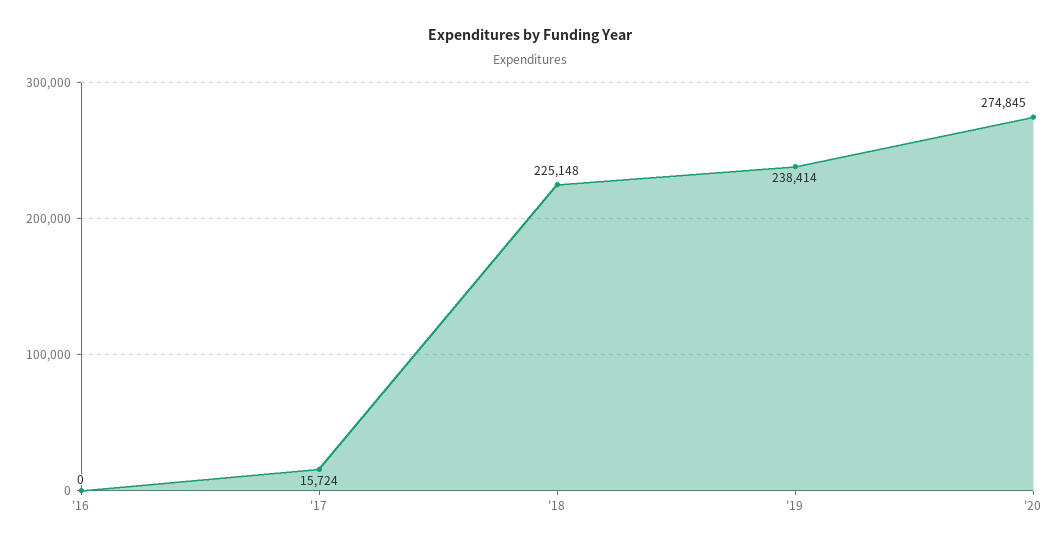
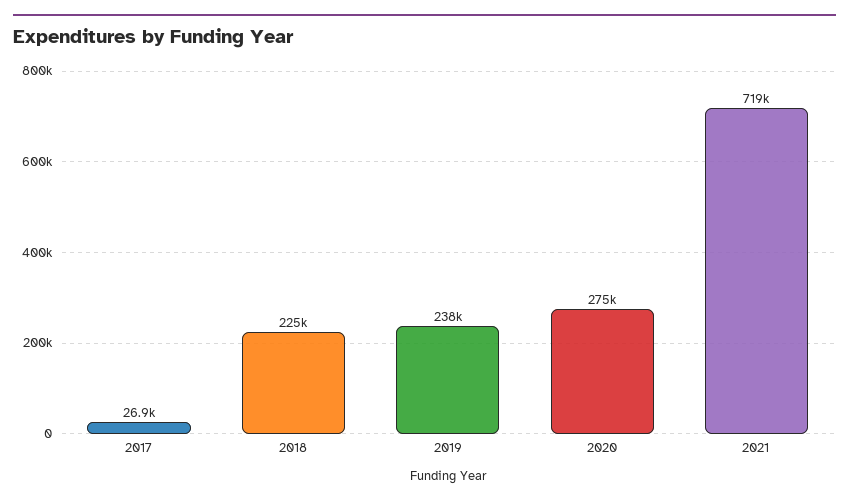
'16: 0 -> none
'17: 15724 -> 26900
2021: none -> 719000

